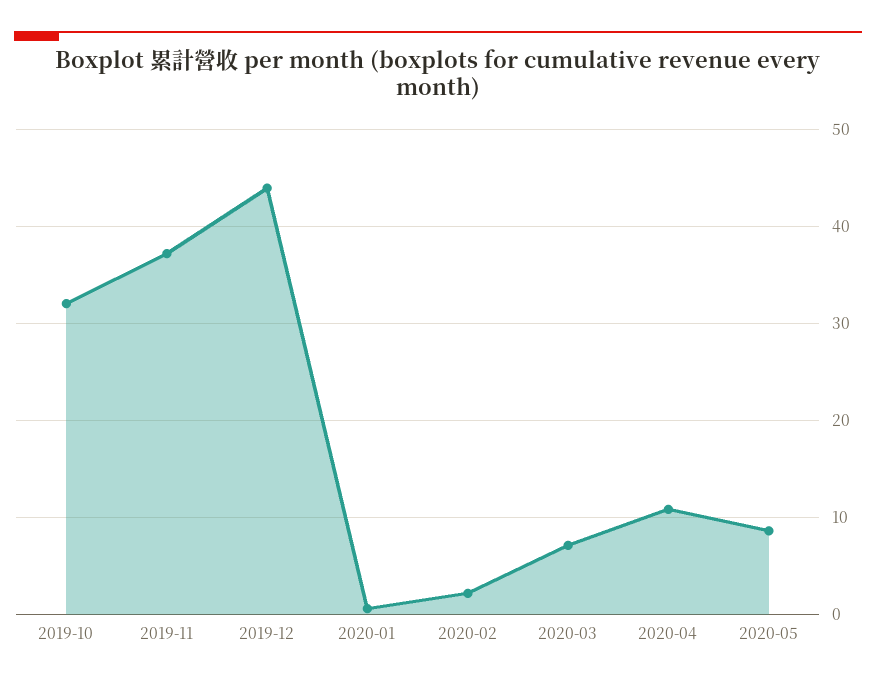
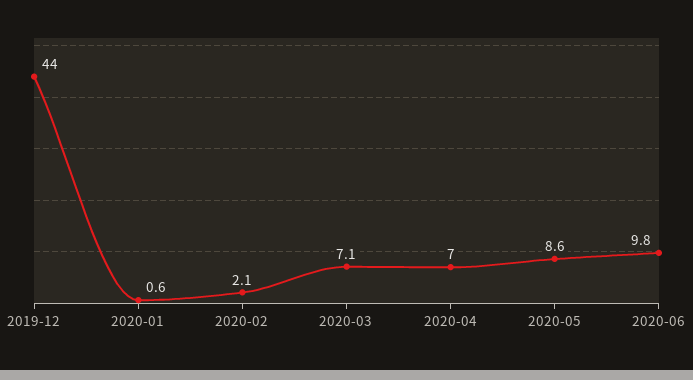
2019-10: 32 -> none
2019-11: 37 -> none
2020-04: 11 -> 7
2020-06: none -> 9.8

